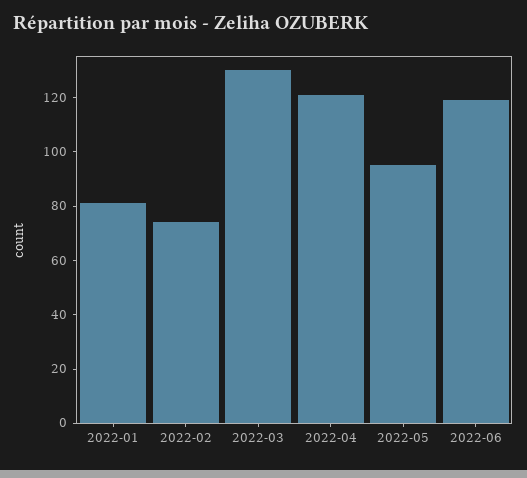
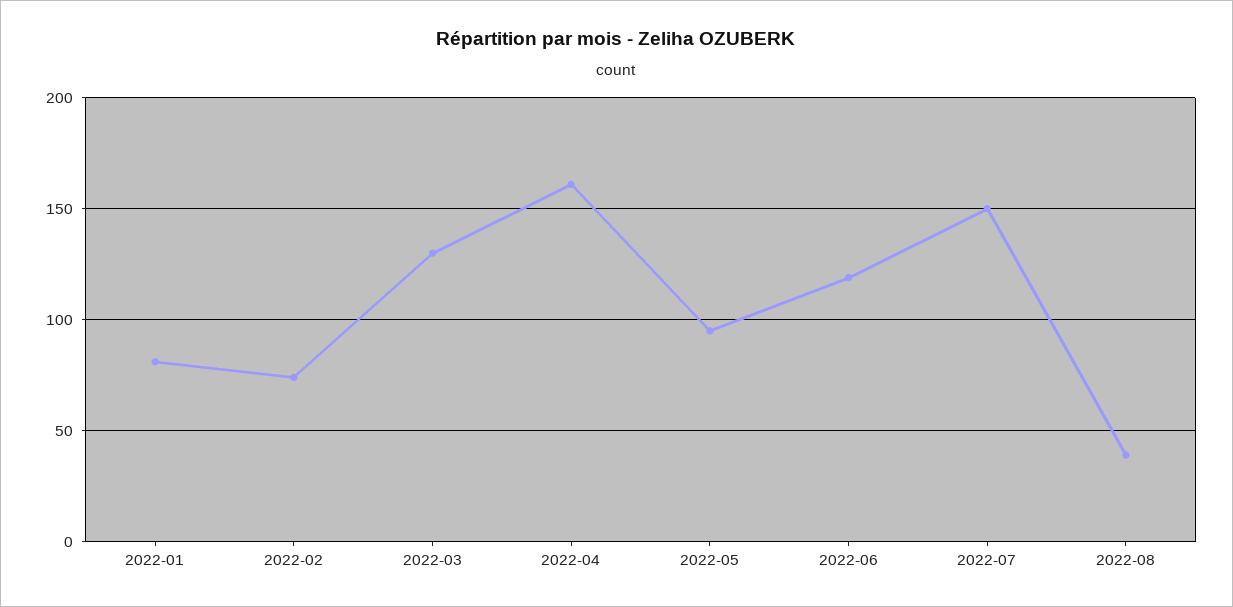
2022-04: 120 -> 160
2022-07: none -> 150
2022-08: none -> 40

